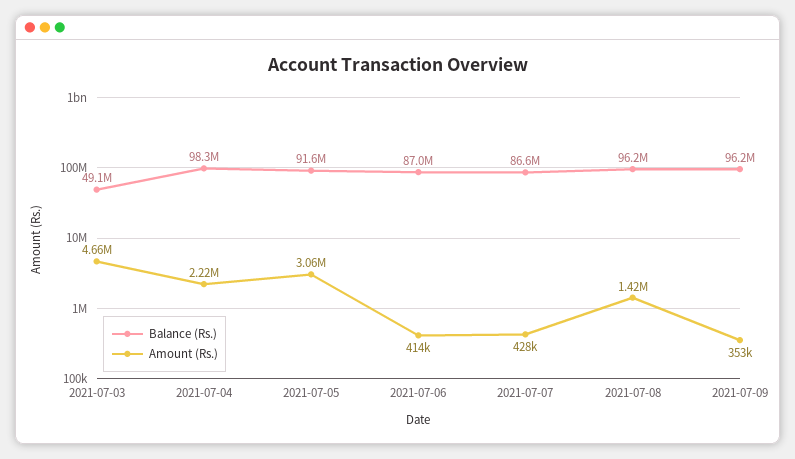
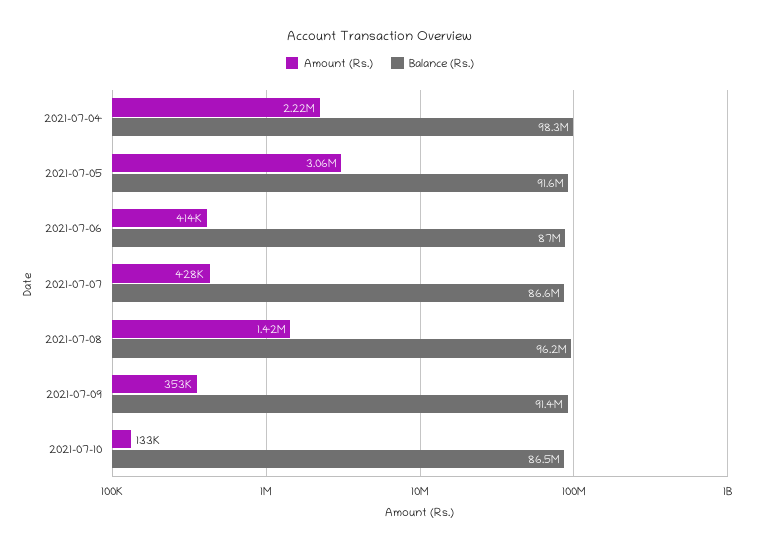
Balance (Rs.), 2021-07-03: 49100000 -> none
Amount (Rs.), 2021-07-03: 4660000 -> none
Balance (Rs.), 2021-07-09: 96200000 -> 91400000
Amount (Rs.), 2021-07-10: none -> 133000
Balance (Rs.), 2021-07-10: none -> 86500000

